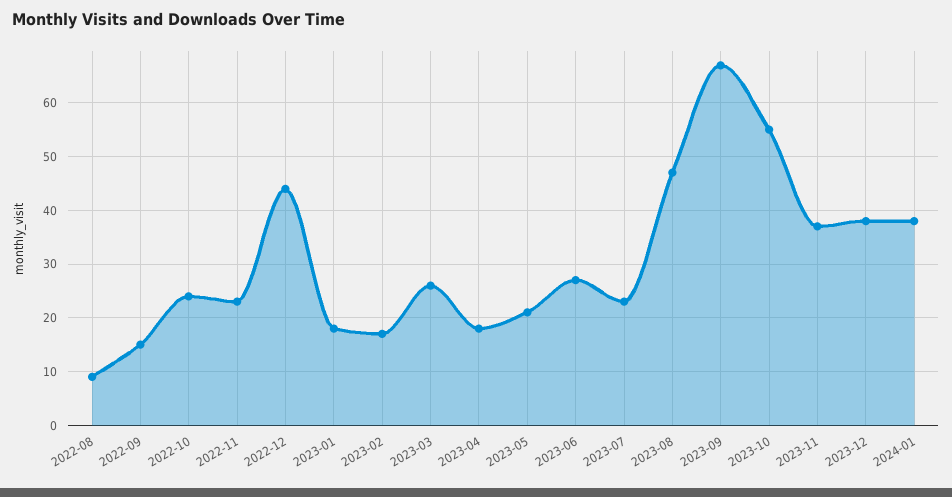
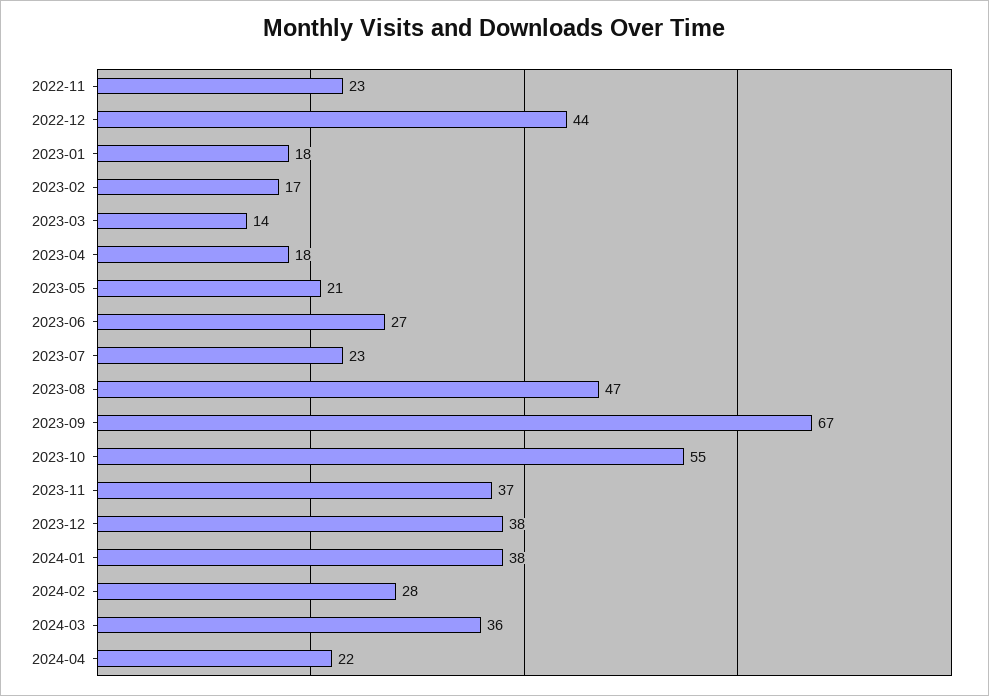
2022-08: 10 -> none
2022-09: 15 -> none
2022-10: 25 -> none
2023-03: 25 -> 14
2024-02: none -> 28
2024-03: none -> 36
2024-04: none -> 22

